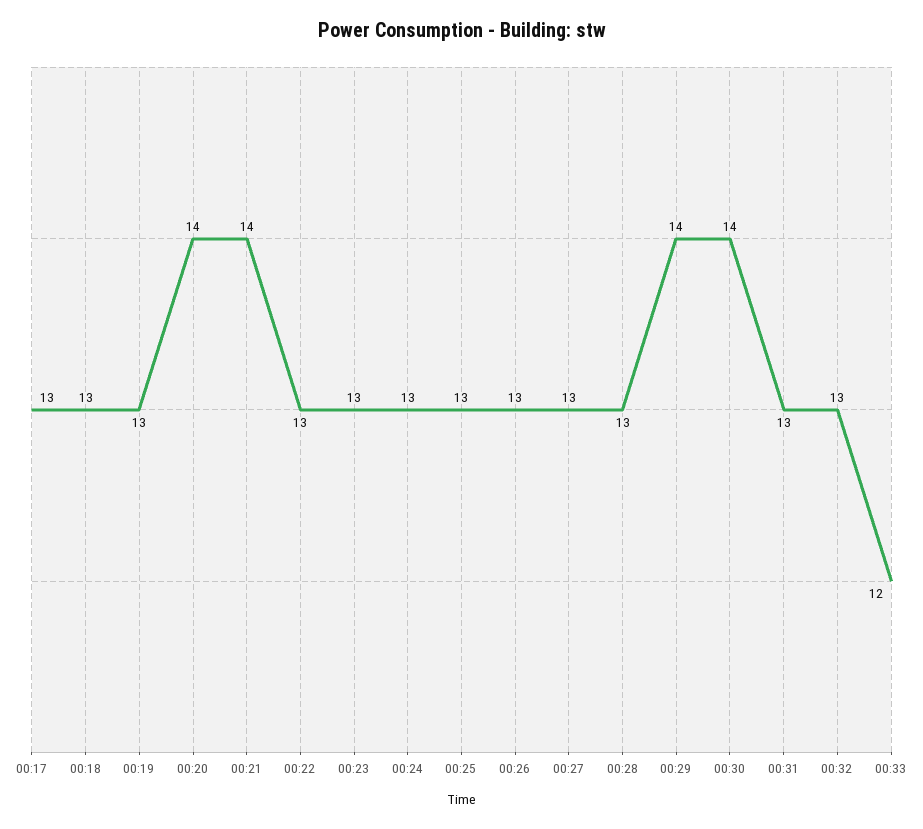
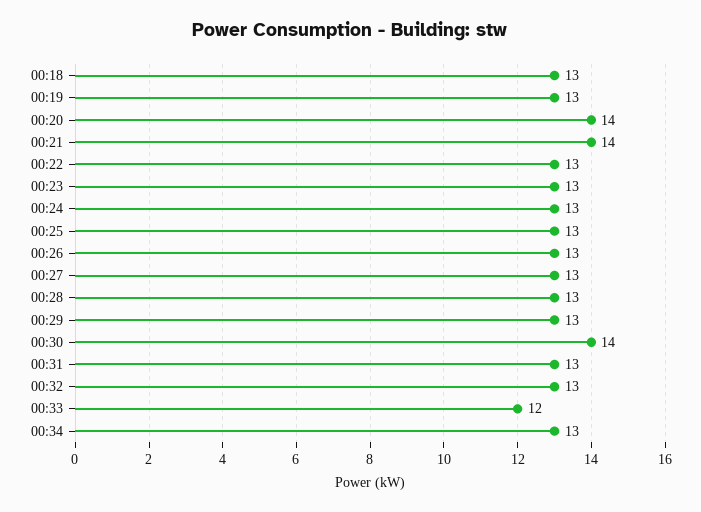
00:17: 13 -> none
00:29: 14 -> 13
00:34: none -> 13

